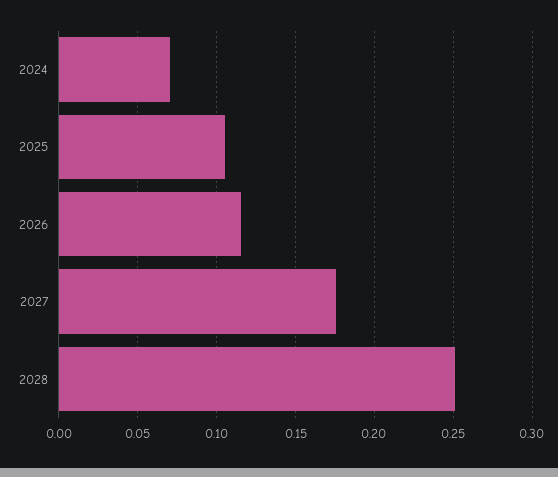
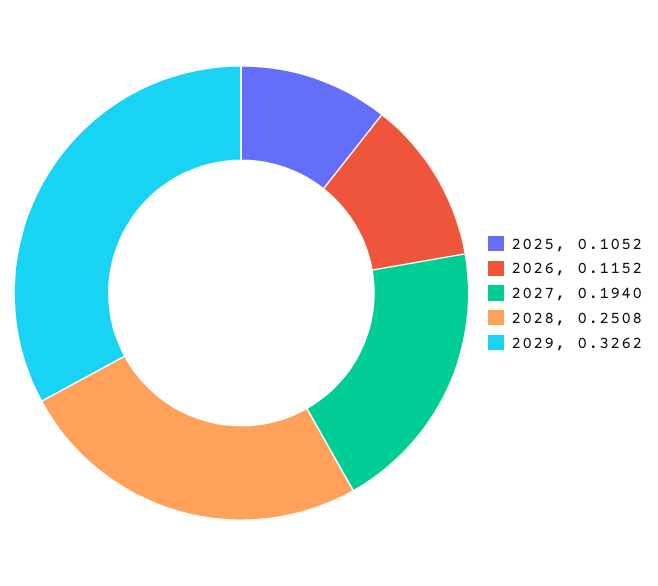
2024: 0.07 -> none
2027: 0.175 -> 0.194
2029: none -> 0.3262

